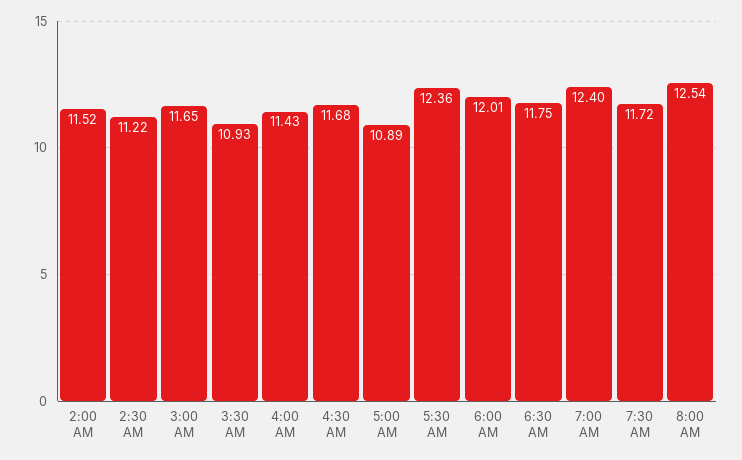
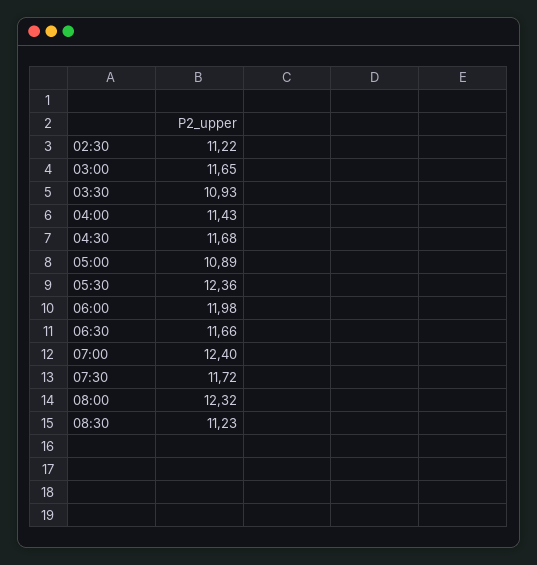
2:00 AM: 11.52 -> none
6:00 AM: 12.01 -> 11.98
6:30 AM: 11.75 -> 11.66
8:00 AM: 12.54 -> 12.32
08:30: none -> 11.23

